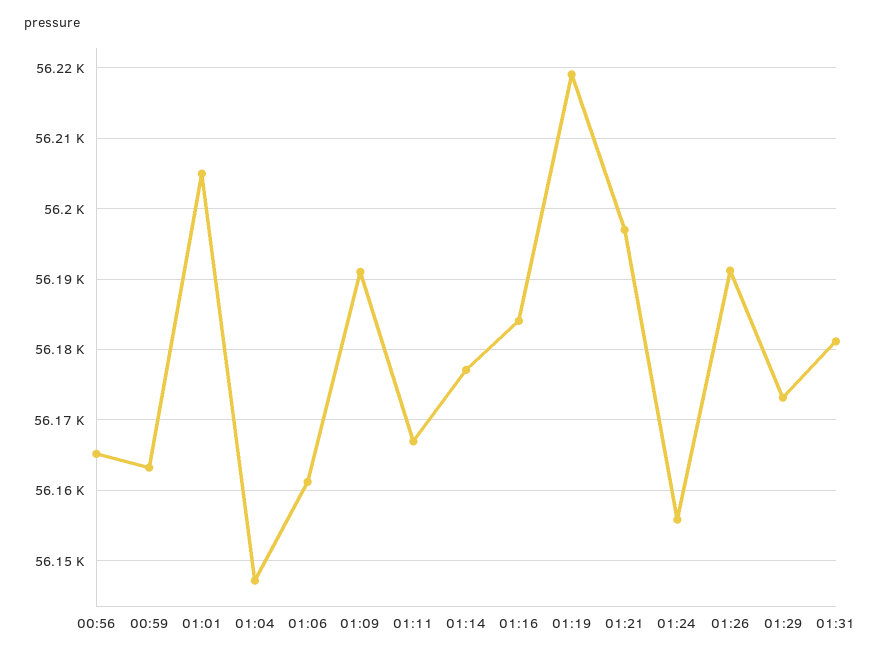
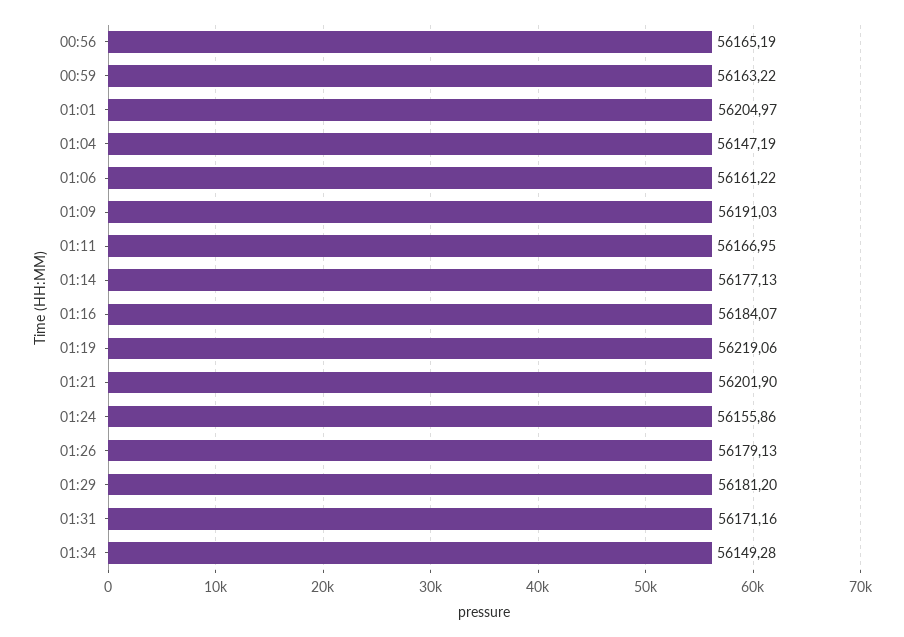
01:21: 56197 -> 56201.9
01:26: 56191 -> 56179.13
01:29: 56173 -> 56181.2
01:31: 56181 -> 56171.16
01:34: none -> 56149.28

